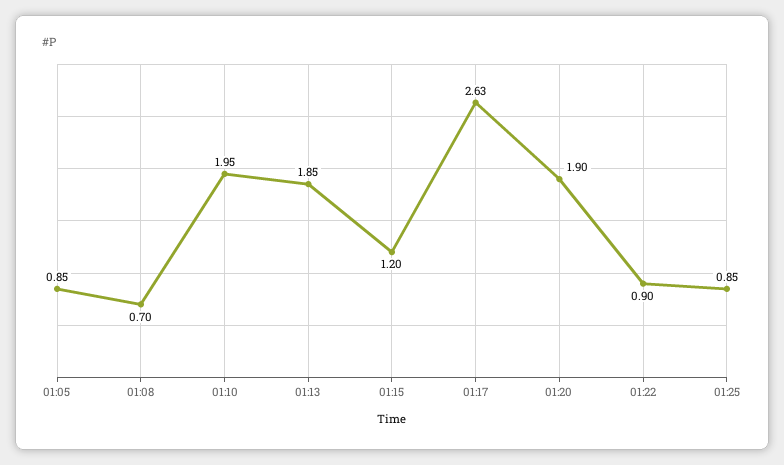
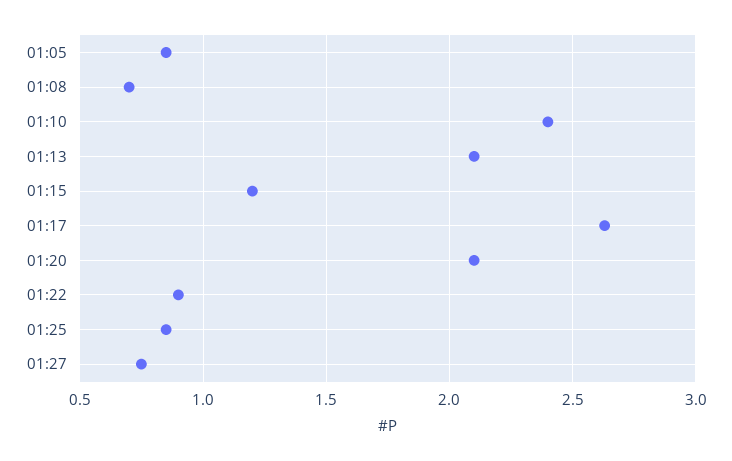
01:10: 1.95 -> 2.4
01:13: 1.85 -> 2.1
01:20: 1.9 -> 2.1
01:27: none -> 0.75

